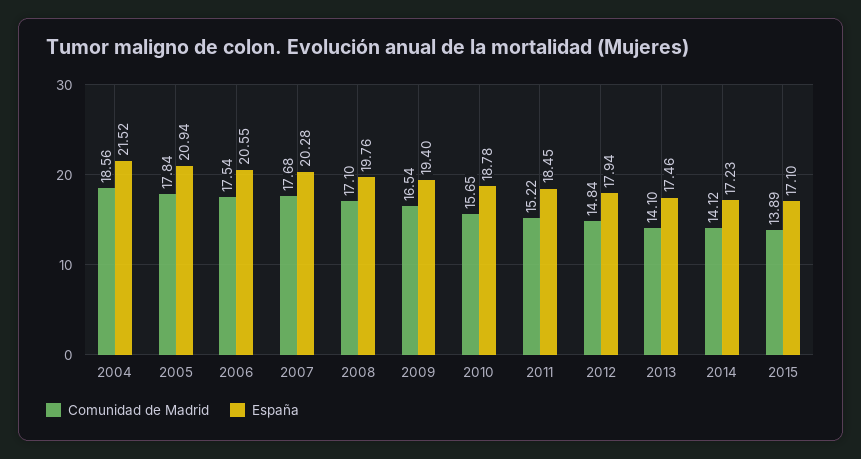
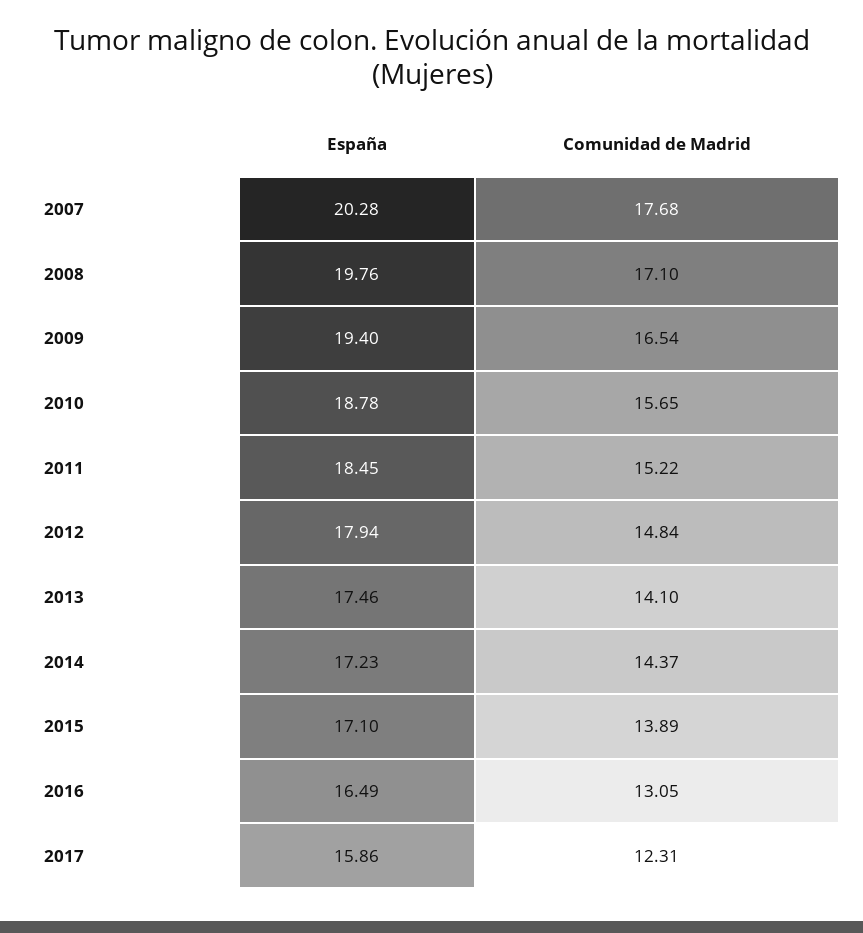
Comunidad de Madrid, 2004: 18.56 -> none
España, 2004: 21.52 -> none
Comunidad de Madrid, 2005: 17.84 -> none
España, 2005: 20.94 -> none
Comunidad de Madrid, 2006: 17.54 -> none
España, 2006: 20.55 -> none
Comunidad de Madrid, 2014: 14.12 -> 14.37
España, 2016: none -> 16.49
Comunidad de Madrid, 2016: none -> 13.05
España, 2017: none -> 15.86
Comunidad de Madrid, 2017: none -> 12.31

